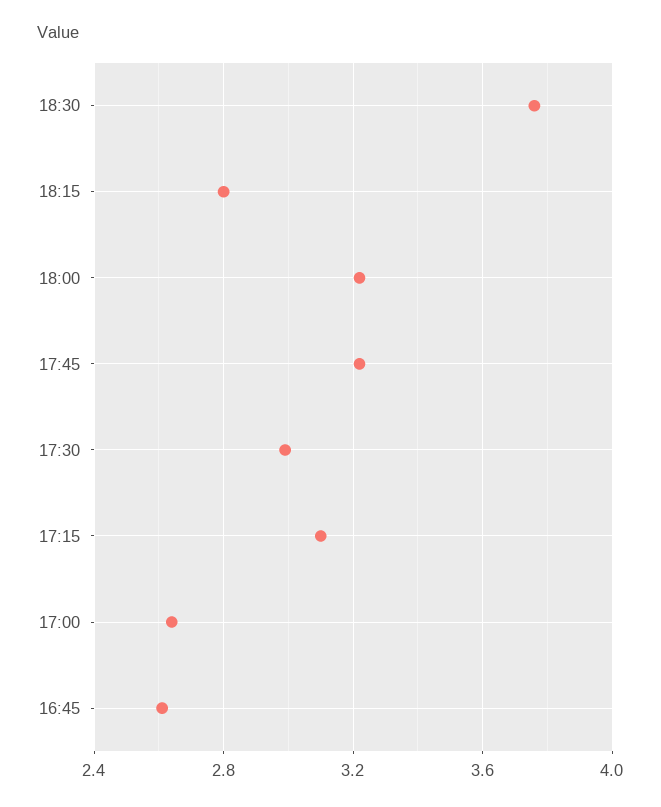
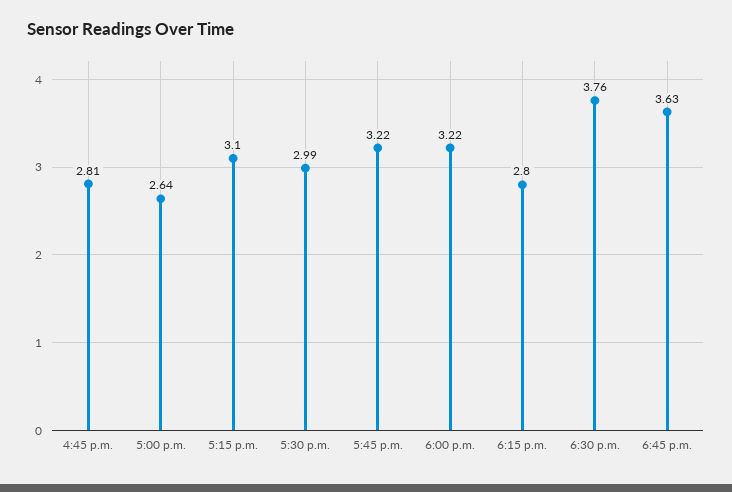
16:45: 2.6 -> 2.81
6:45 p.m.: none -> 3.63

